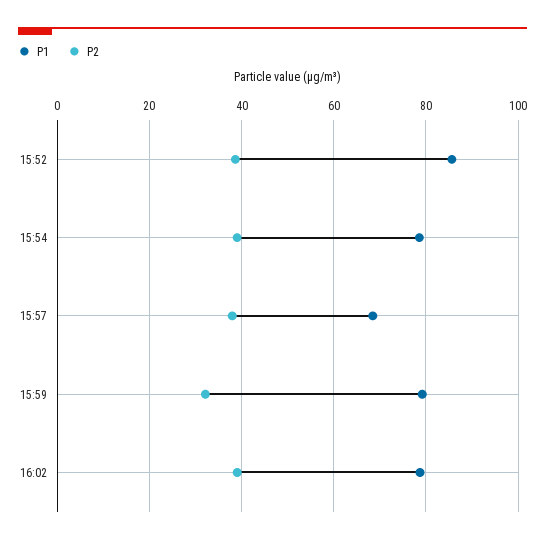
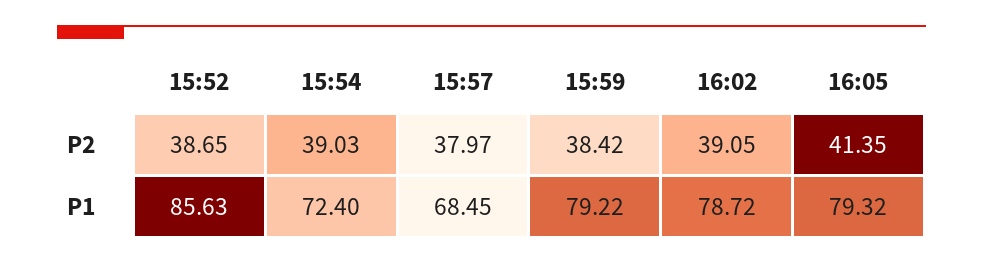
P1, 15:54: 78 -> 72.4
P2, 15:59: 32 -> 38.42
P2, 16:05: none -> 41.35
P1, 16:05: none -> 79.32

